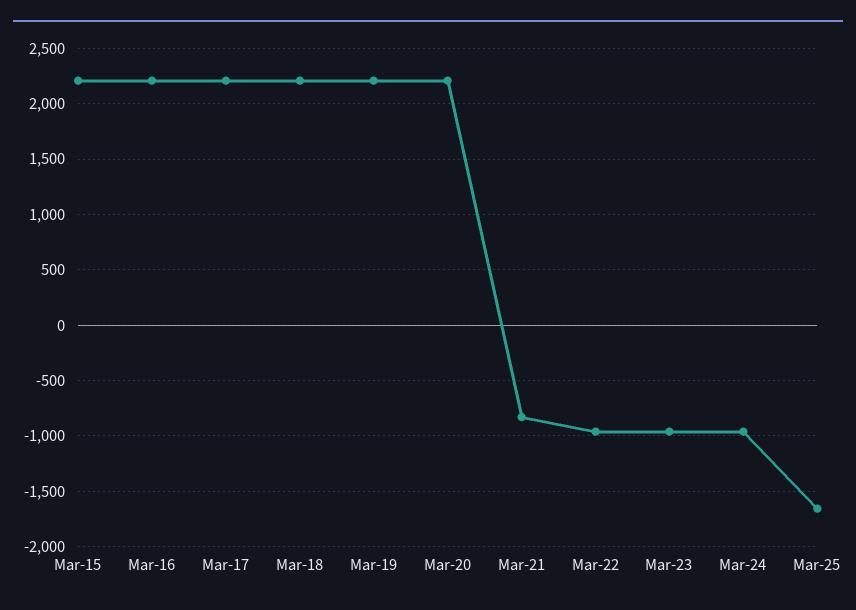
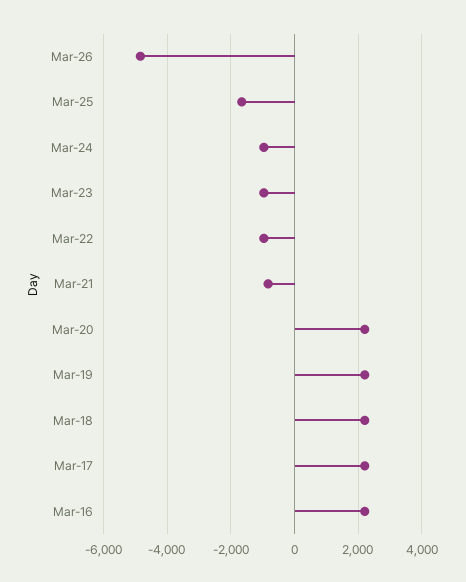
Mar-15: 2200 -> none
Mar-26: none -> -4800

